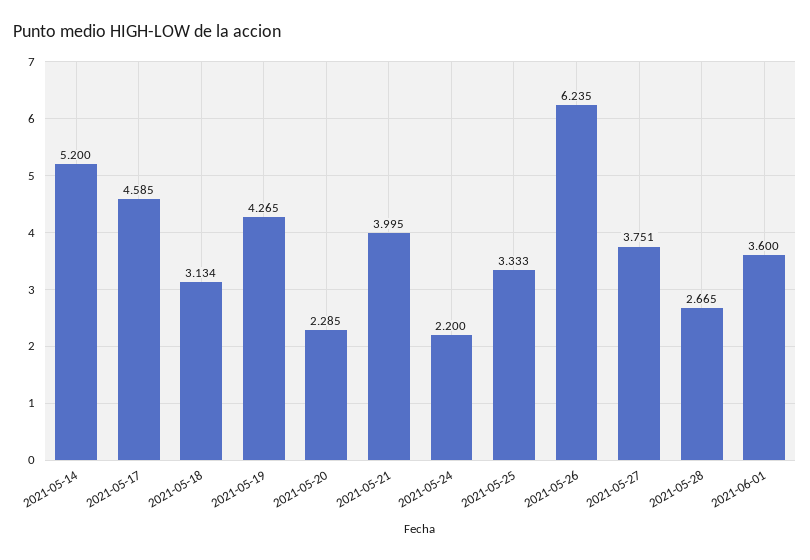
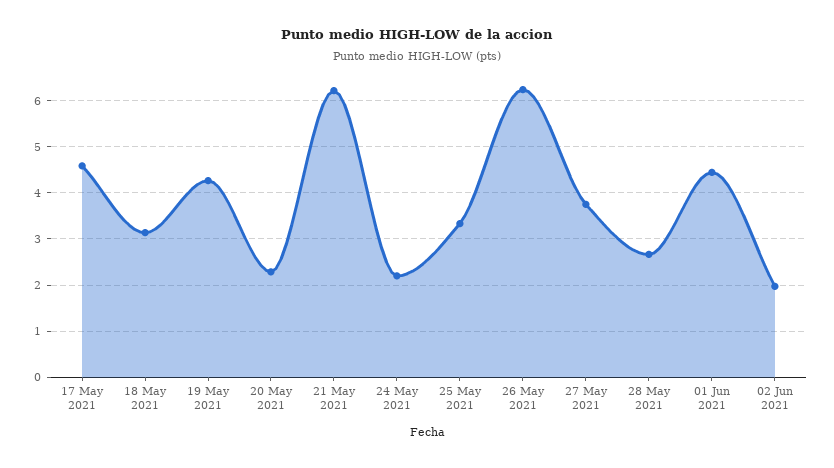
2021-05-14: 5.2 -> none
2021-05-21: 3.995 -> 6.2
2021-06-01: 3.6 -> 4.4
02 Jun 2021: none -> 2

